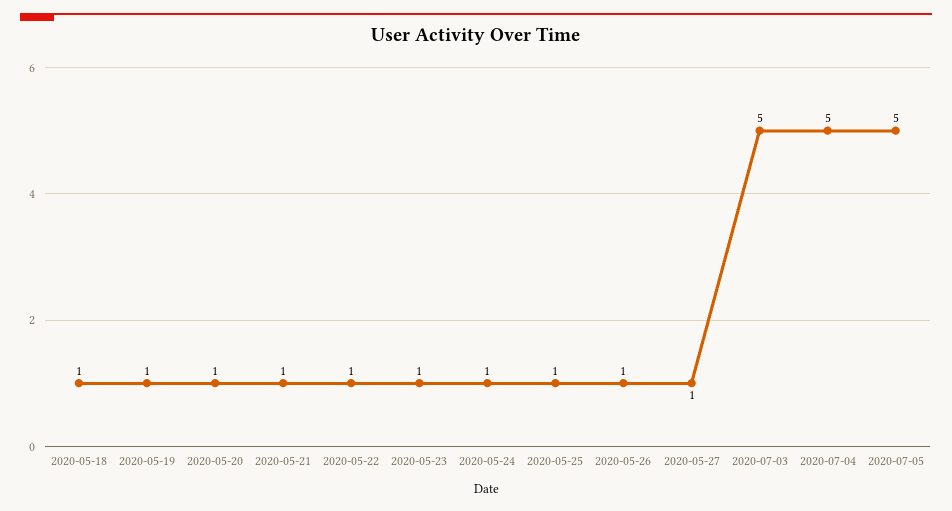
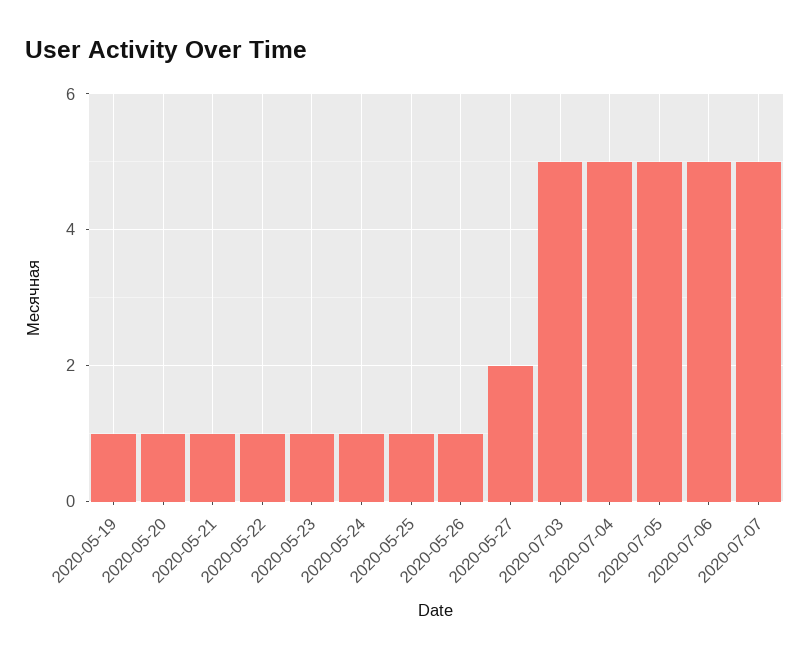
2020-05-18: 1 -> none
2020-05-27: 1 -> 2
2020-07-06: none -> 5
2020-07-07: none -> 5

